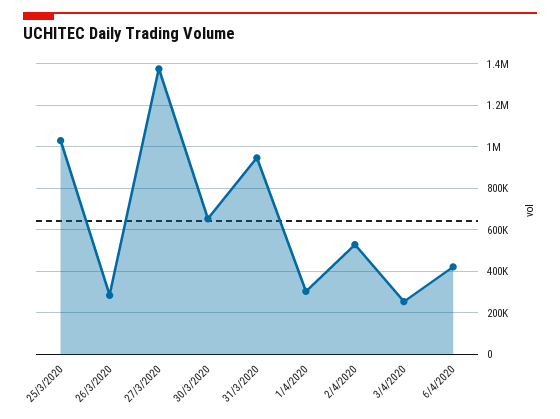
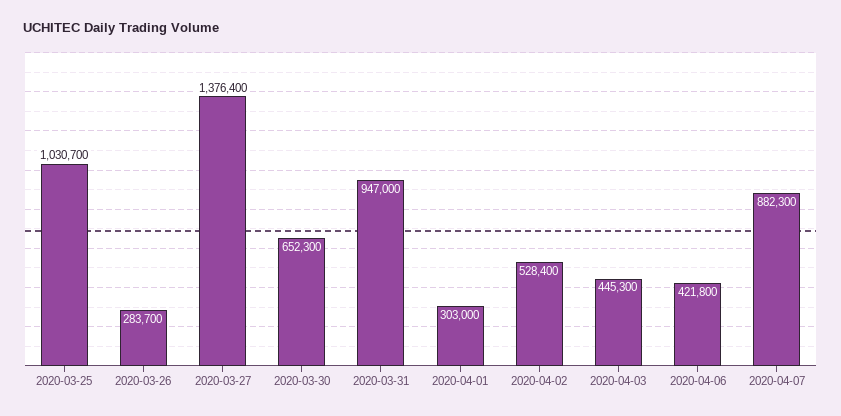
3/4/2020: 250000 -> 445300
2020-04-07: none -> 882300

